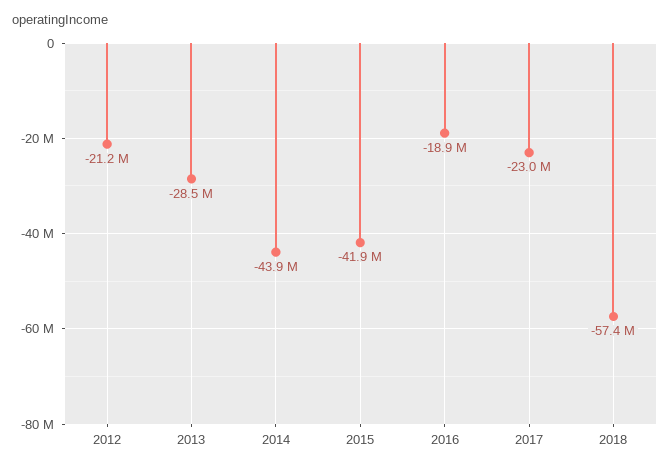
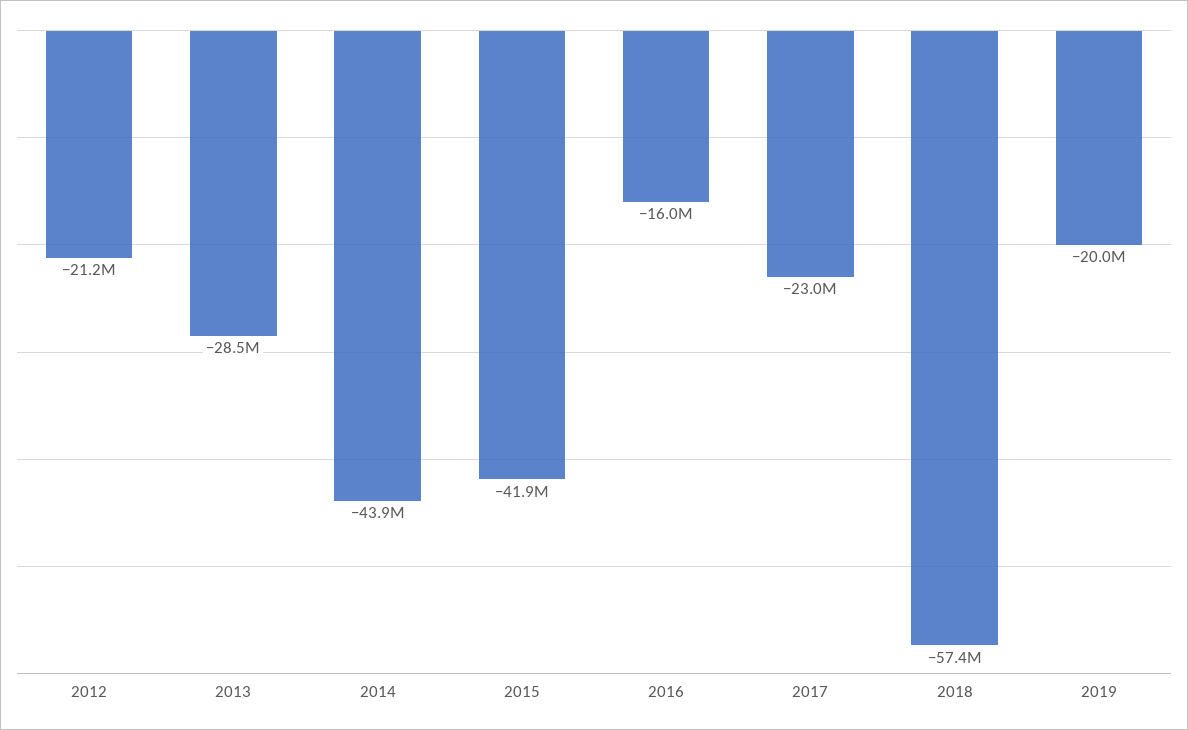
2016: -18900000 -> -16000000
2019: none -> -20000000

